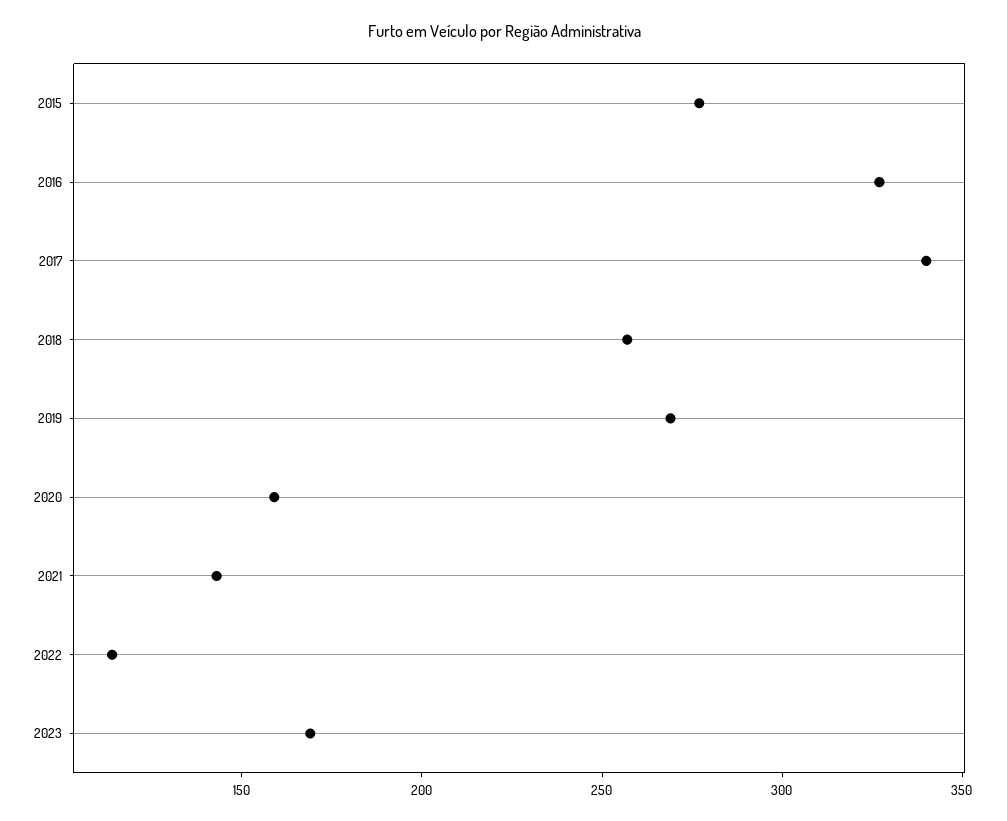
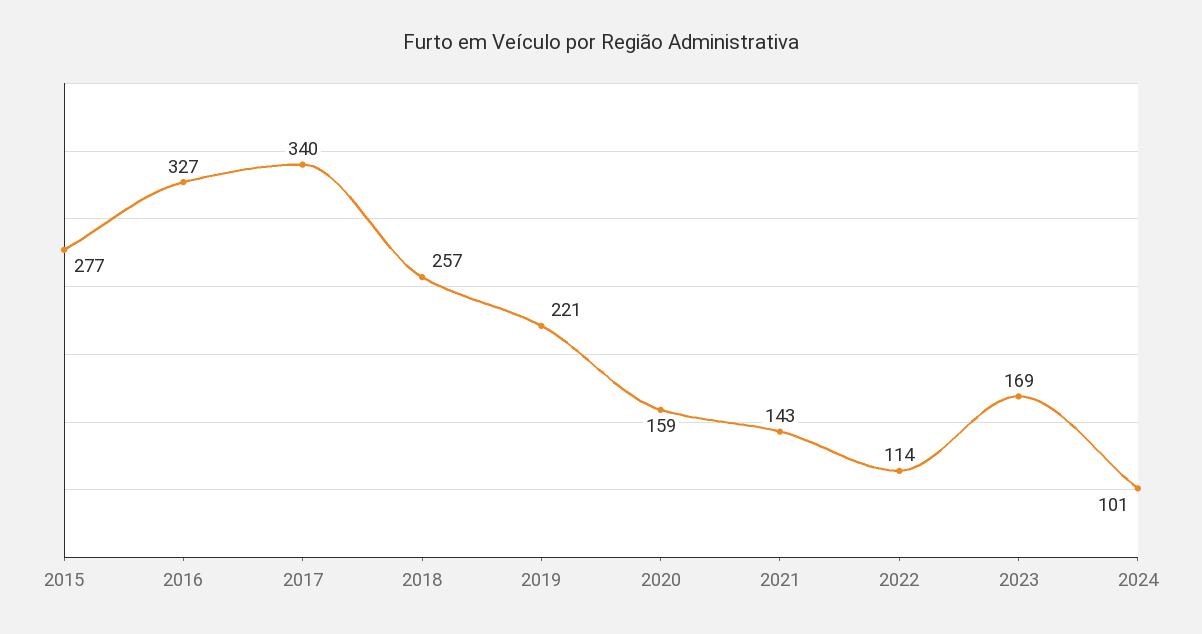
2019: 270 -> 221
2024: none -> 101

